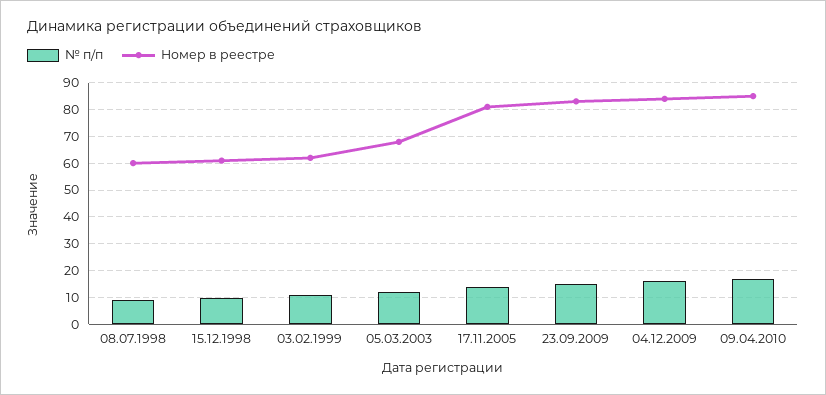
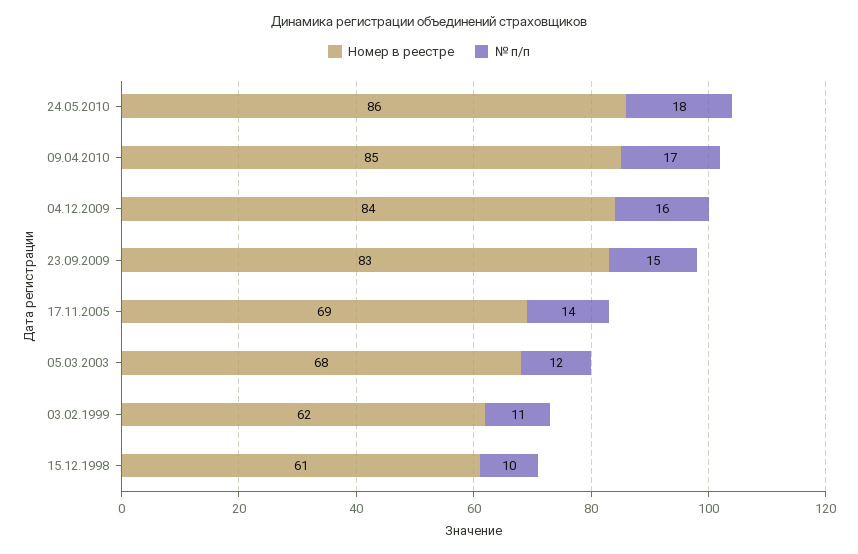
№ п/п, 08.07.1998: 10 -> none
Номер в реестре, 08.07.1998: 60 -> none
Номер в реестре, 17.11.2005: 80 -> 69
Номер в реестре, 24.05.2010: none -> 86
№ п/п, 24.05.2010: none -> 18

